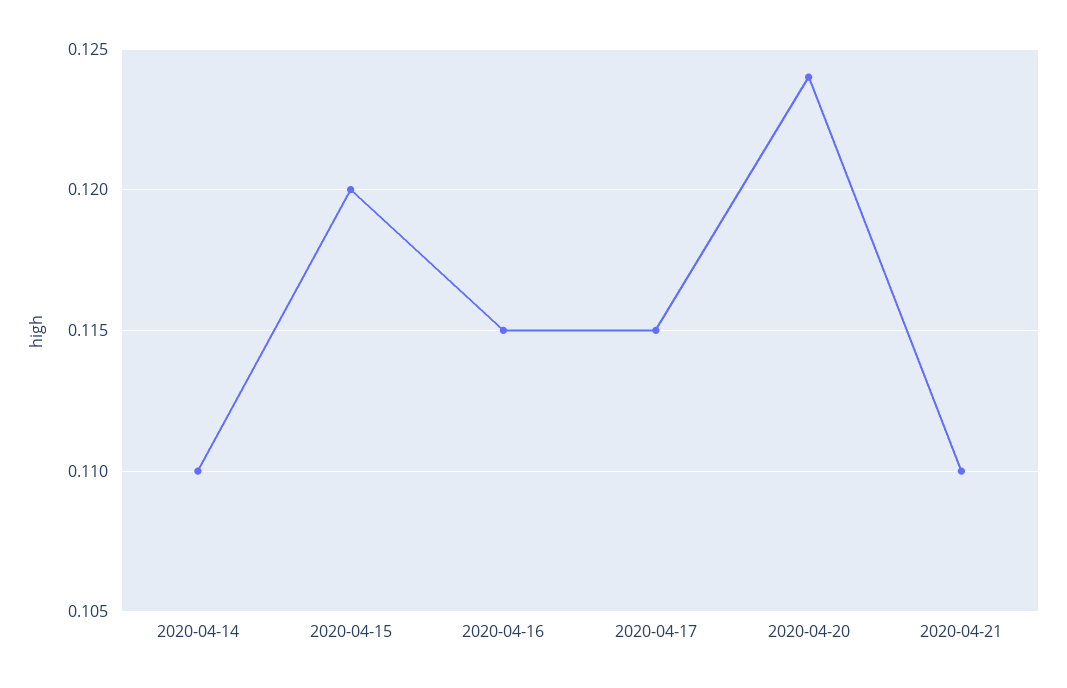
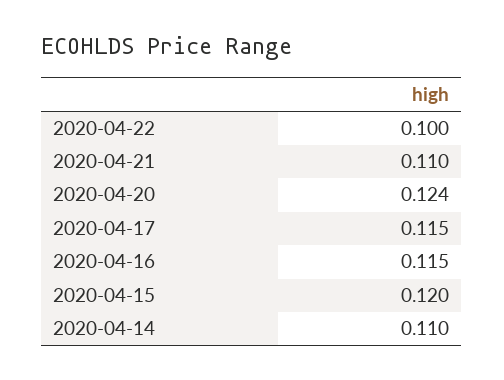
2020-04-22: none -> 0.1

